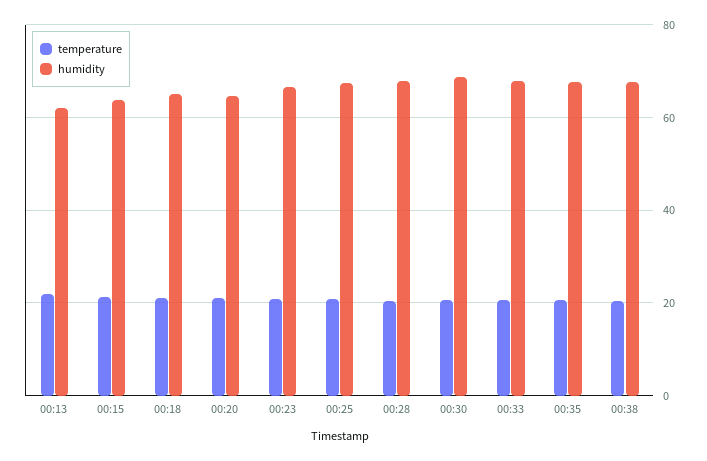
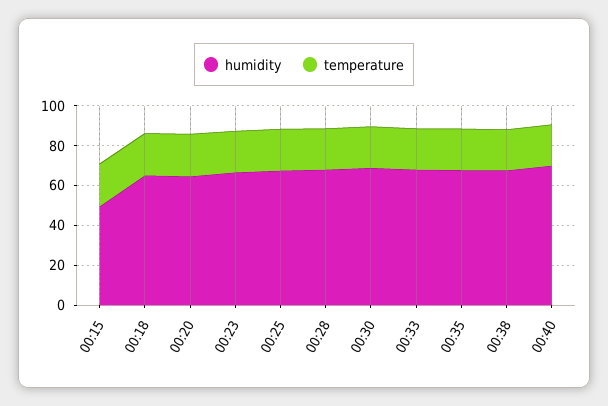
temperature, 00:13: 22 -> none
humidity, 00:13: 62 -> none
humidity, 00:15: 64 -> 50
humidity, 00:40: none -> 70
temperature, 00:40: none -> 20

